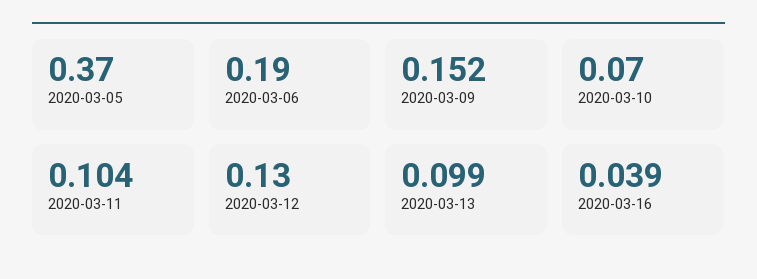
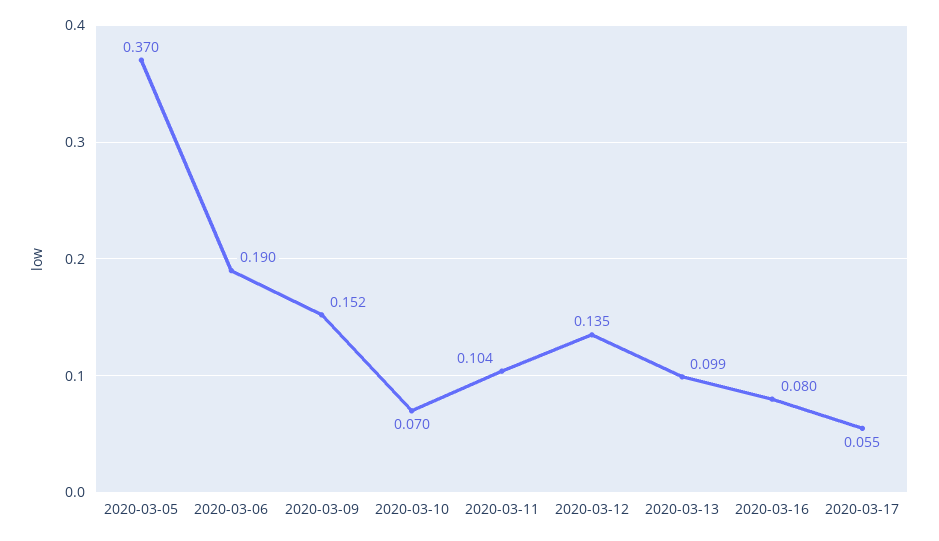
2020-03-12: 0.13 -> 0.135
2020-03-16: 0.039 -> 0.08
2020-03-17: none -> 0.055

